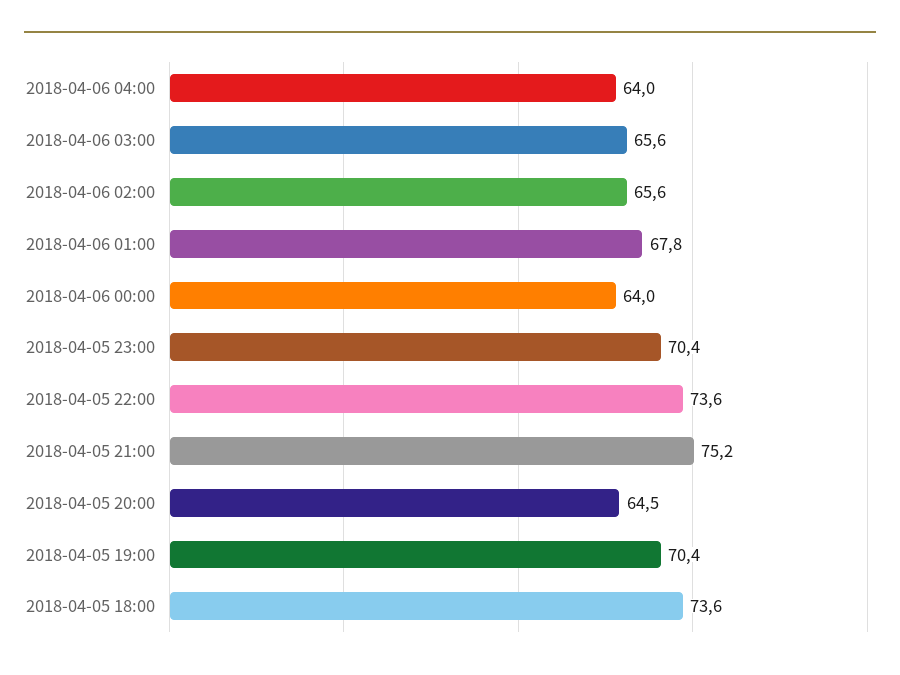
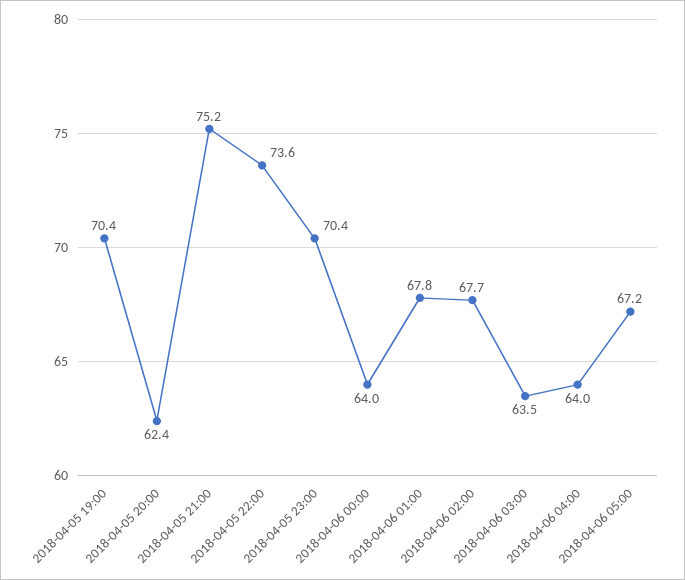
2018-04-06 03:00: 65.6 -> 63.5
2018-04-06 02:00: 65.6 -> 67.7
2018-04-05 20:00: 64.5 -> 62.4
2018-04-05 18:00: 73.6 -> none
2018-04-06 05:00: none -> 67.2

